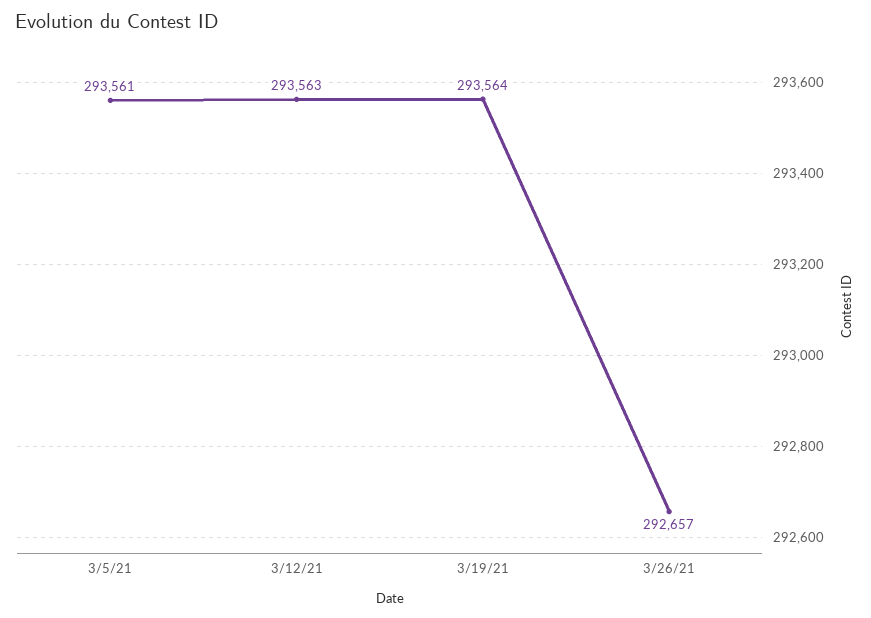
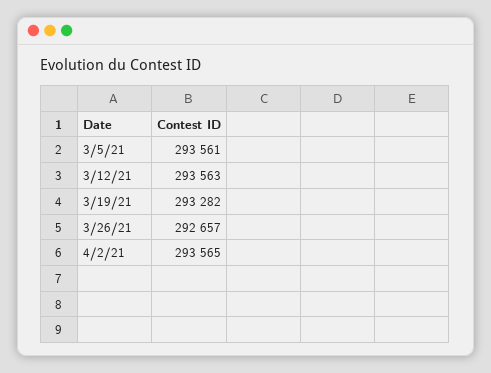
3/19/21: 293564 -> 293282
4/2/21: none -> 293565

